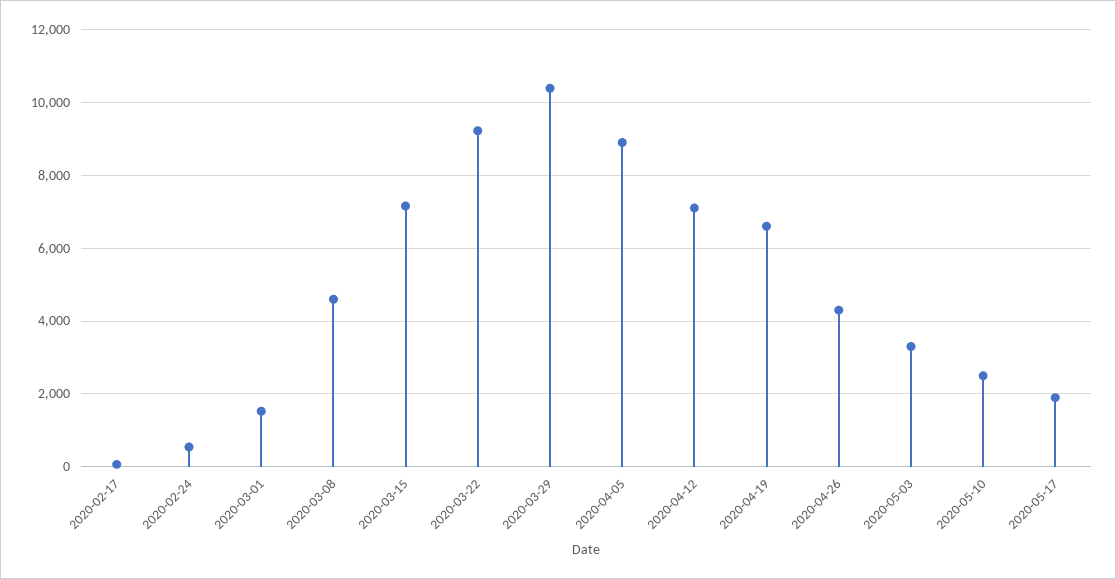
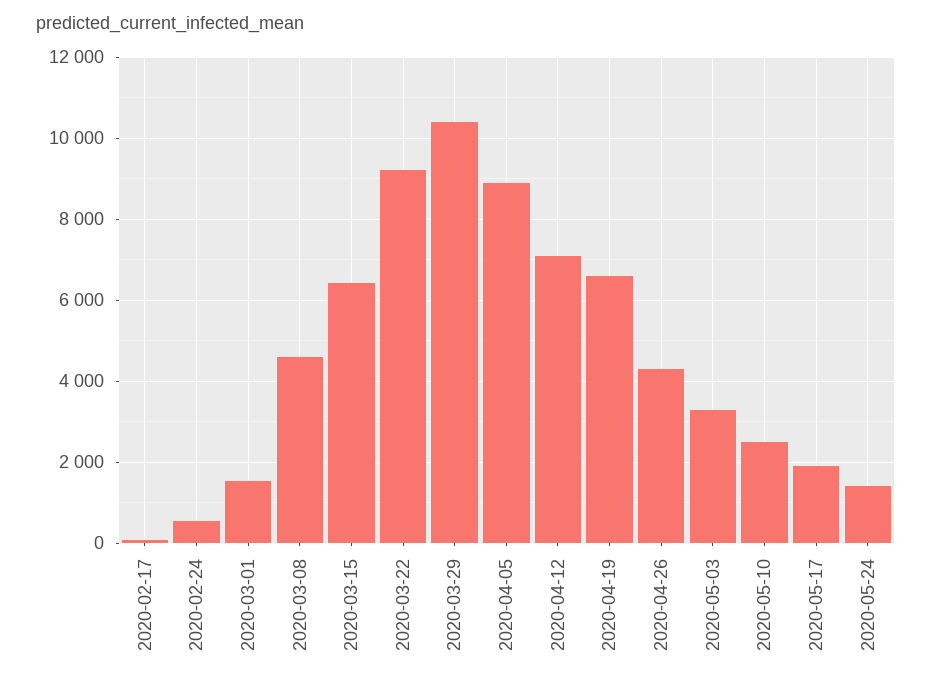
2020-03-15: 7200 -> 6400
2020-05-24: none -> 1400

